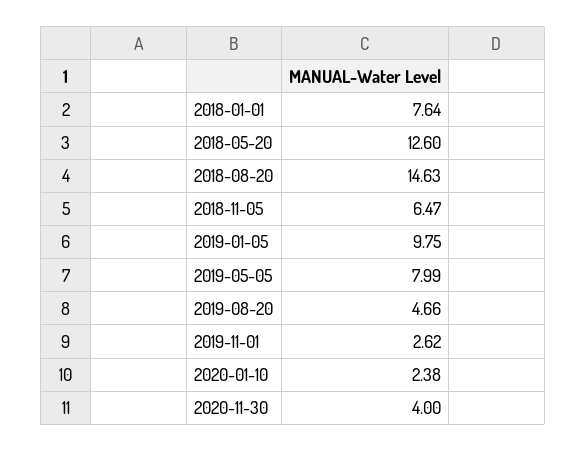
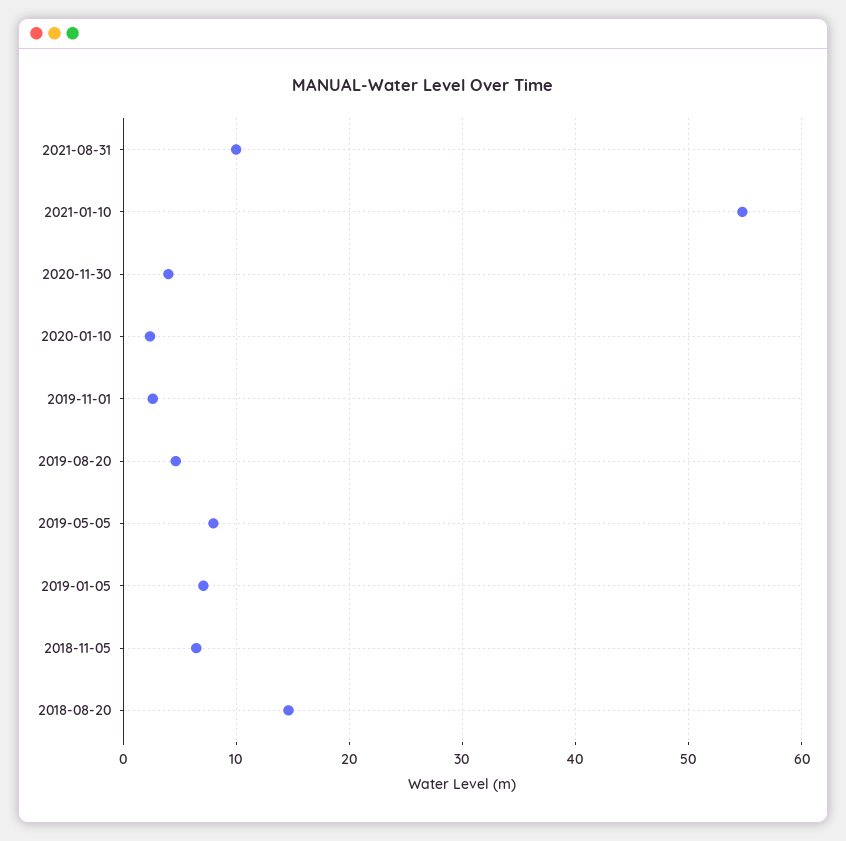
2018-01-01: 7.64 -> none
2018-05-20: 12.6 -> none
2019-01-05: 9.75 -> 7
2021-08-31: none -> 10
2021-01-10: none -> 55

